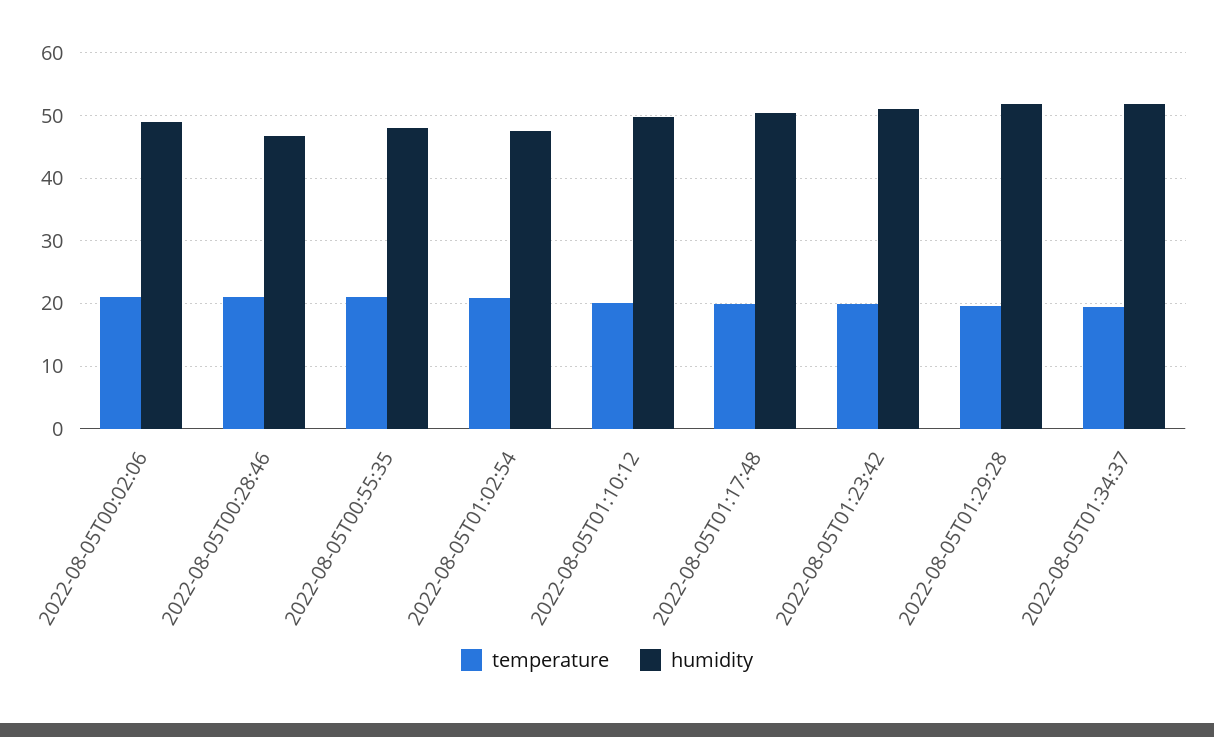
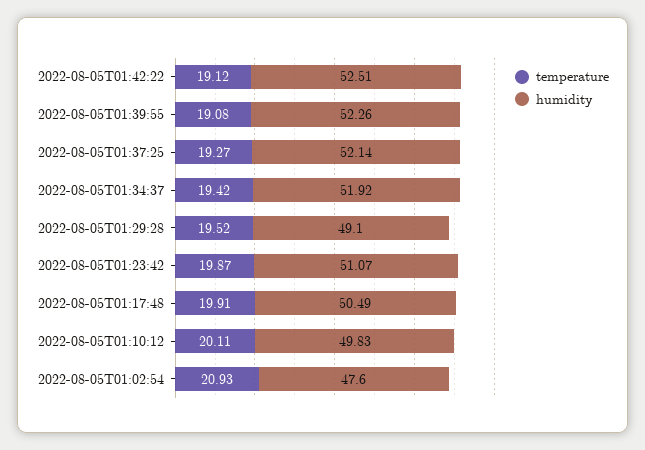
temperature, 2022-08-05T00:02:06: 21 -> none
humidity, 2022-08-05T00:02:06: 49 -> none
temperature, 2022-08-05T00:28:46: 21 -> none
humidity, 2022-08-05T00:28:46: 47 -> none
temperature, 2022-08-05T00:55:35: 21 -> none
humidity, 2022-08-05T00:55:35: 48 -> none
humidity, 2022-08-05T01:29:28: 52 -> 49.1
temperature, 2022-08-05T01:42:22: none -> 19.12
humidity, 2022-08-05T01:42:22: none -> 52.51
temperature, 2022-08-05T01:39:55: none -> 19.08
humidity, 2022-08-05T01:39:55: none -> 52.26
temperature, 2022-08-05T01:37:25: none -> 19.27
humidity, 2022-08-05T01:37:25: none -> 52.14

